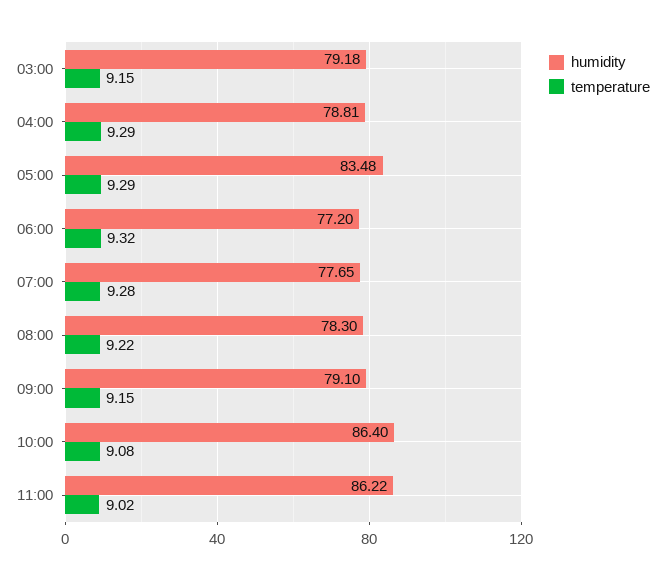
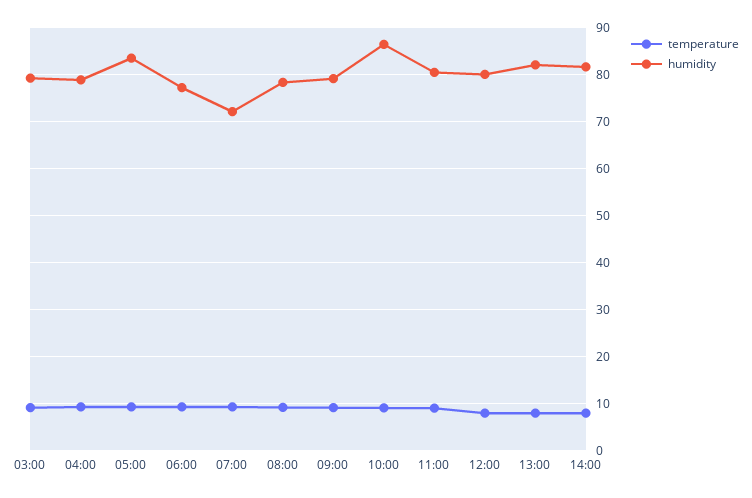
humidity, 07:00: 77.65 -> 72
humidity, 11:00: 86.22 -> 80
temperature, 12:00: none -> 8
humidity, 12:00: none -> 80
temperature, 13:00: none -> 8
humidity, 13:00: none -> 82
temperature, 14:00: none -> 8
humidity, 14:00: none -> 82

